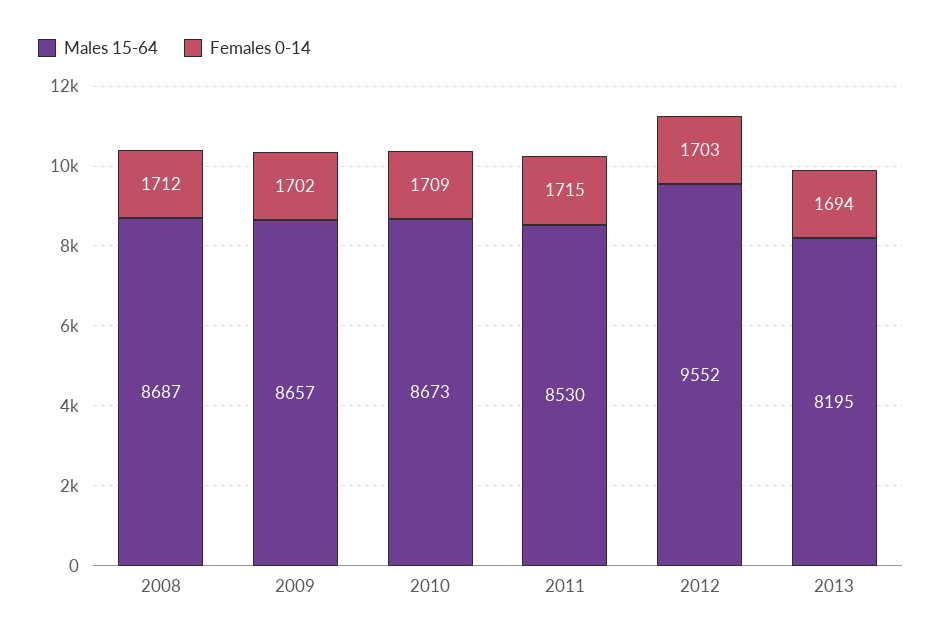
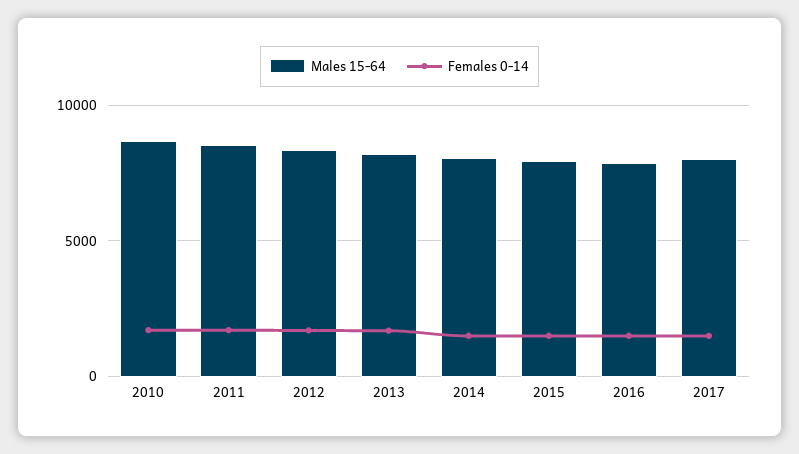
Males 15-64, 2008: 8687 -> none
Females 0-14, 2008: 1712 -> none
Males 15-64, 2009: 8657 -> none
Females 0-14, 2009: 1702 -> none
Males 15-64, 2012: 9552 -> 8500
Males 15-64, 2014: none -> 8000
Females 0-14, 2014: none -> 1500
Males 15-64, 2015: none -> 8000
Females 0-14, 2015: none -> 1500
Males 15-64, 2016: none -> 8000
Females 0-14, 2016: none -> 1500
Males 15-64, 2017: none -> 8000
Females 0-14, 2017: none -> 1500

